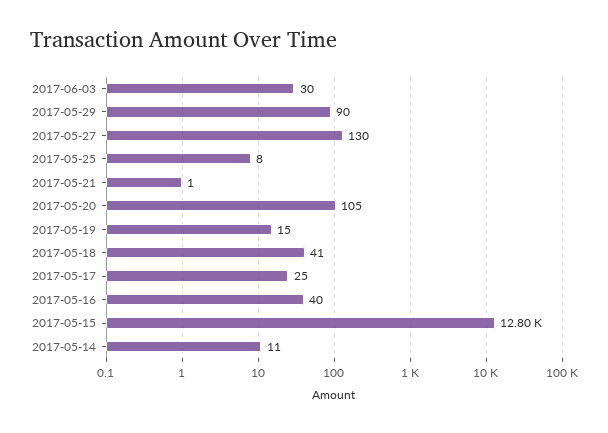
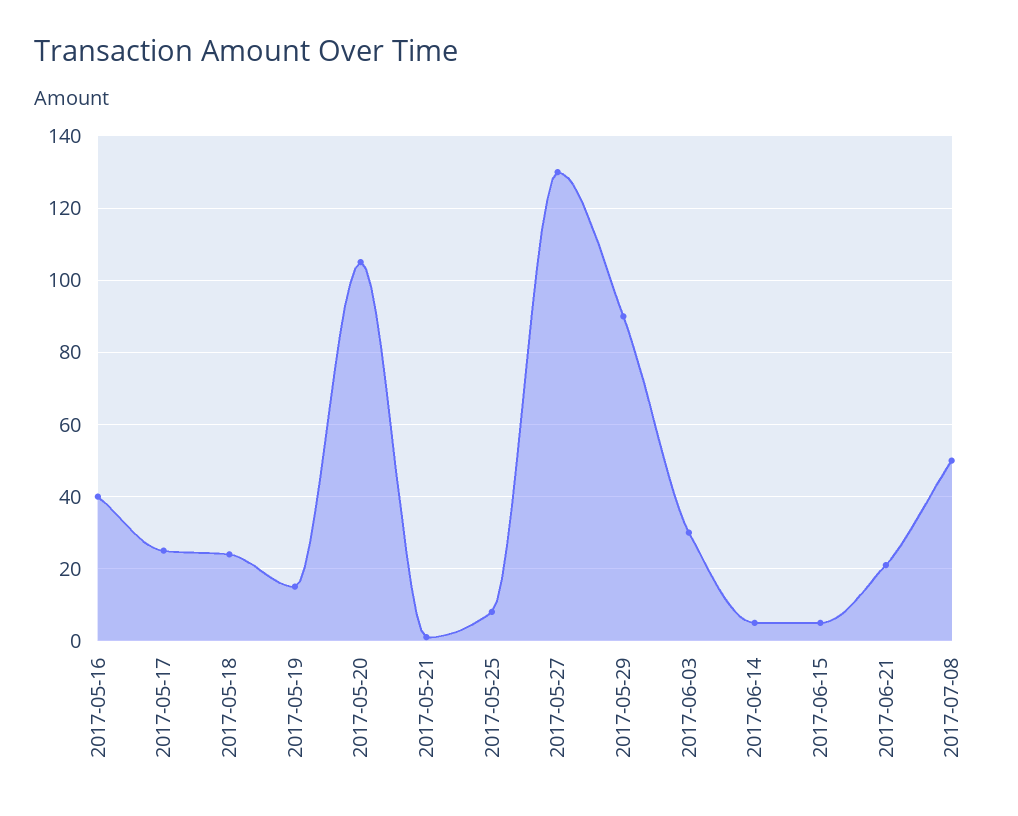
2017-05-18: 41 -> 25
2017-05-15: 12800 -> none
2017-05-14: 11 -> none
2017-06-14: none -> 5
2017-06-15: none -> 5
2017-06-21: none -> 20
2017-07-08: none -> 50

